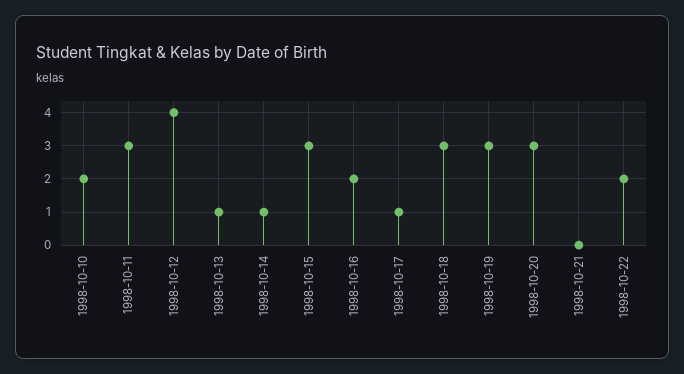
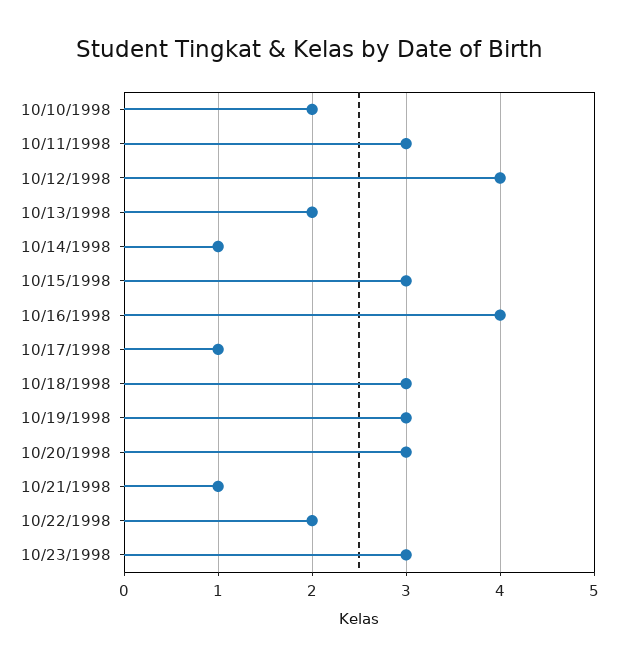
1998-10-13: 1 -> 2
1998-10-16: 2 -> 4
1998-10-21: 0 -> 1
10/23/1998: none -> 3

